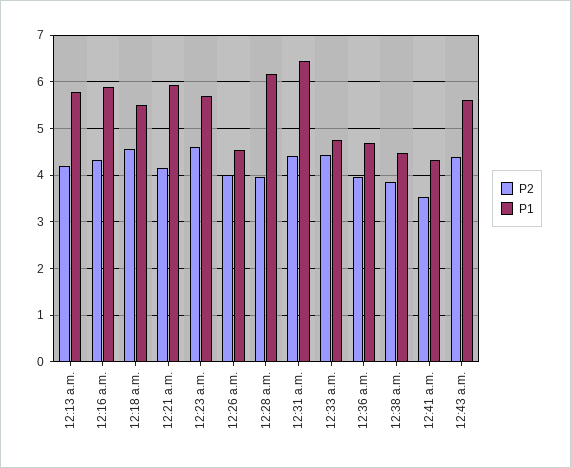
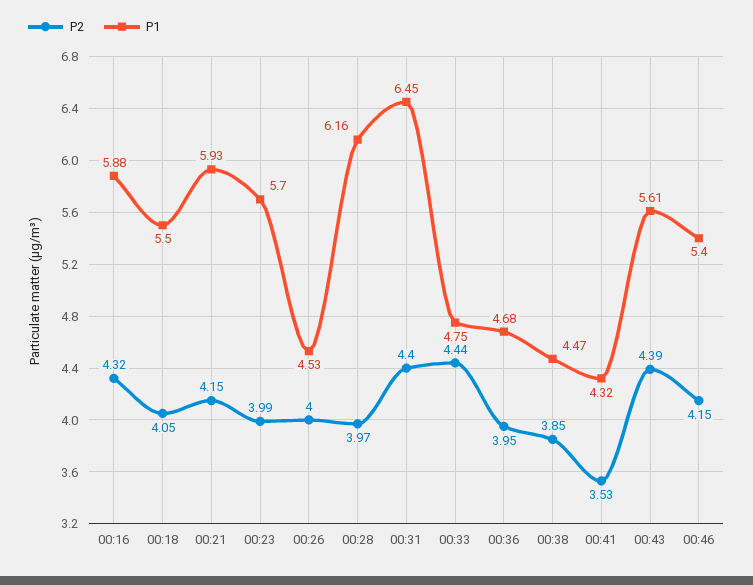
P2, 12:13 a.m.: 4.2 -> none
P1, 12:13 a.m.: 5.8 -> none
P2, 12:18 a.m.: 4.6 -> 4.05
P2, 12:23 a.m.: 4.6 -> 3.99
P2, 00:46: none -> 4.15
P1, 00:46: none -> 5.4

